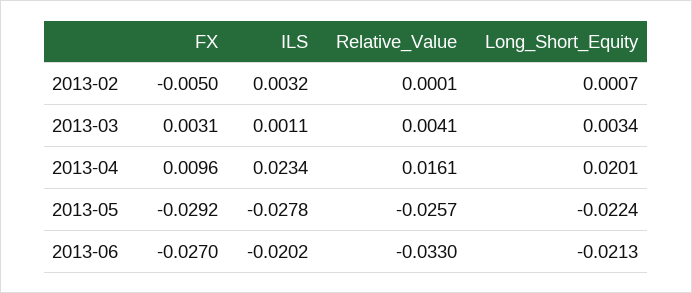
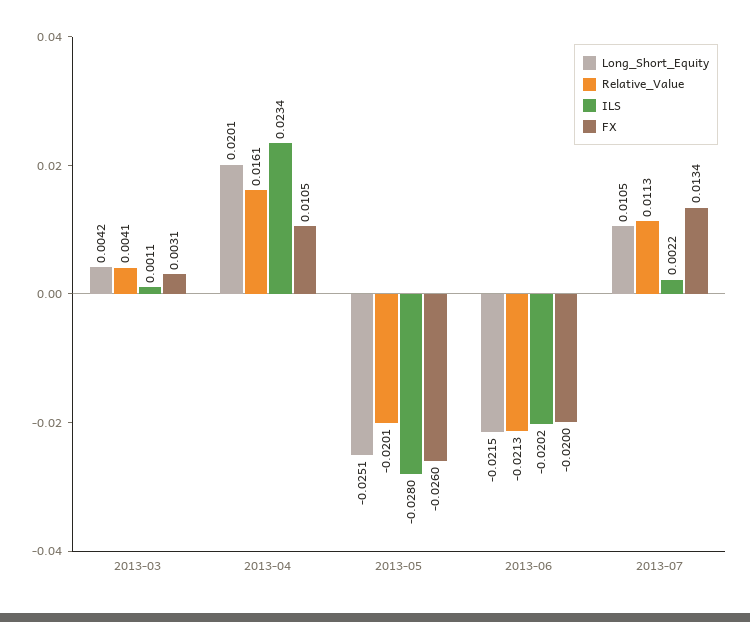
FX, 2013-02: -0.005 -> none
ILS, 2013-02: 0.0032 -> none
Relative_Value, 2013-02: 0.0001 -> none
Long_Short_Equity, 2013-02: 0.0007 -> none
Long_Short_Equity, 2013-03: 0.0034 -> 0.0042
FX, 2013-04: 0.0096 -> 0.0105
FX, 2013-05: -0.0292 -> -0.026
ILS, 2013-05: -0.0278 -> -0.028
Relative_Value, 2013-05: -0.0257 -> -0.0201
Long_Short_Equity, 2013-05: -0.0224 -> -0.0251
FX, 2013-06: -0.027 -> -0.02
Relative_Value, 2013-06: -0.033 -> -0.0213
Long_Short_Equity, 2013-06: -0.0213 -> -0.0215
Long_Short_Equity, 2013-07: none -> 0.0105
Relative_Value, 2013-07: none -> 0.0113
ILS, 2013-07: none -> 0.0022
FX, 2013-07: none -> 0.0134

